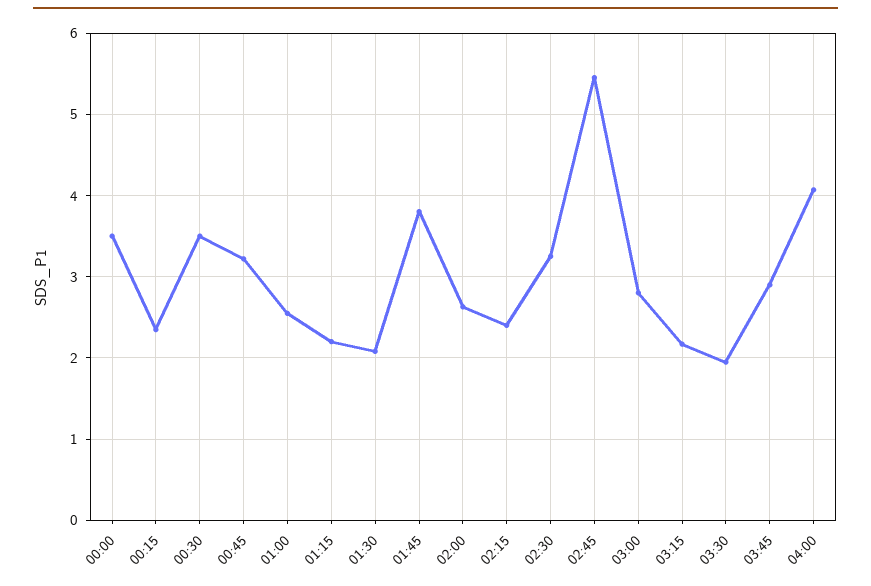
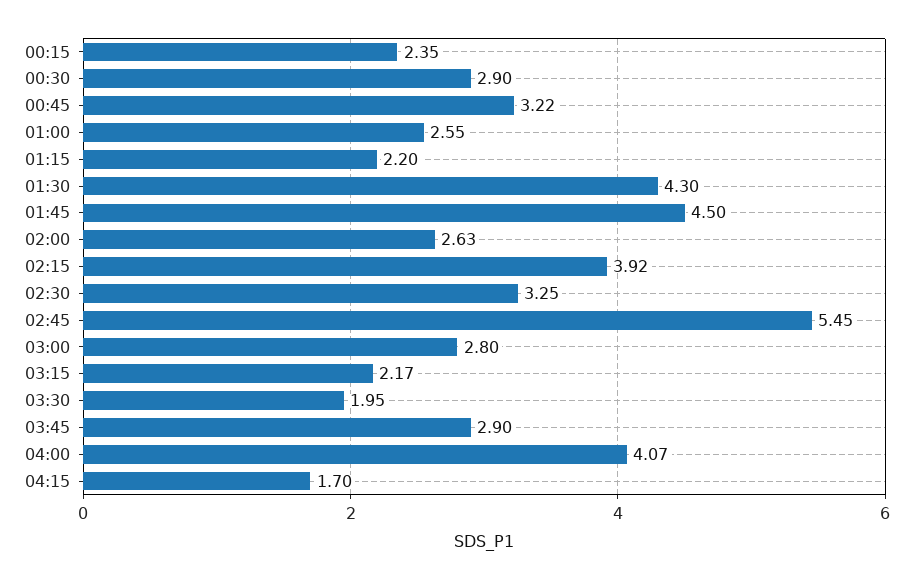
00:00: 3.5 -> none
00:30: 3.5 -> 2.9
01:30: 2.1 -> 4.3
01:45: 3.8 -> 4.5
02:15: 2.4 -> 3.92
04:15: none -> 1.7

